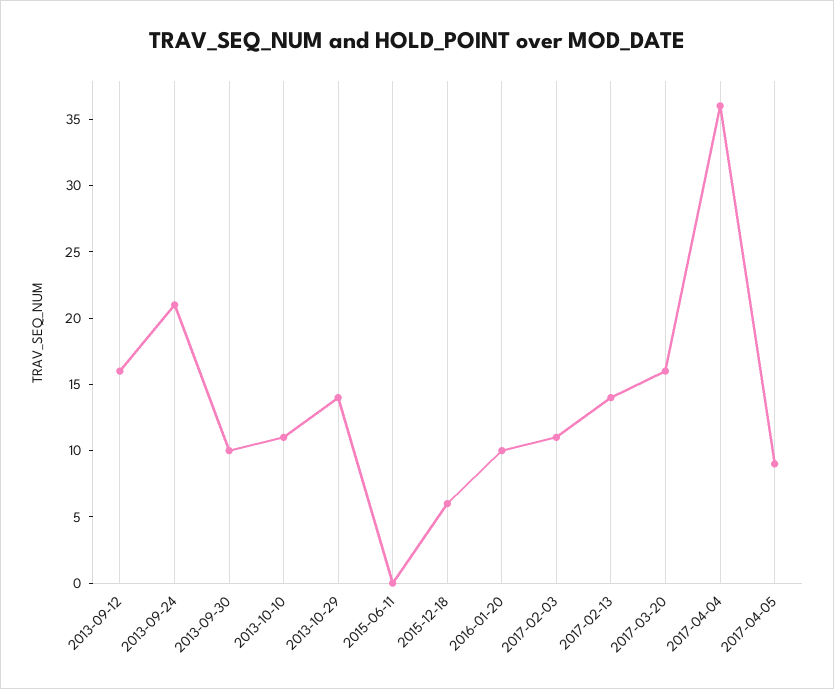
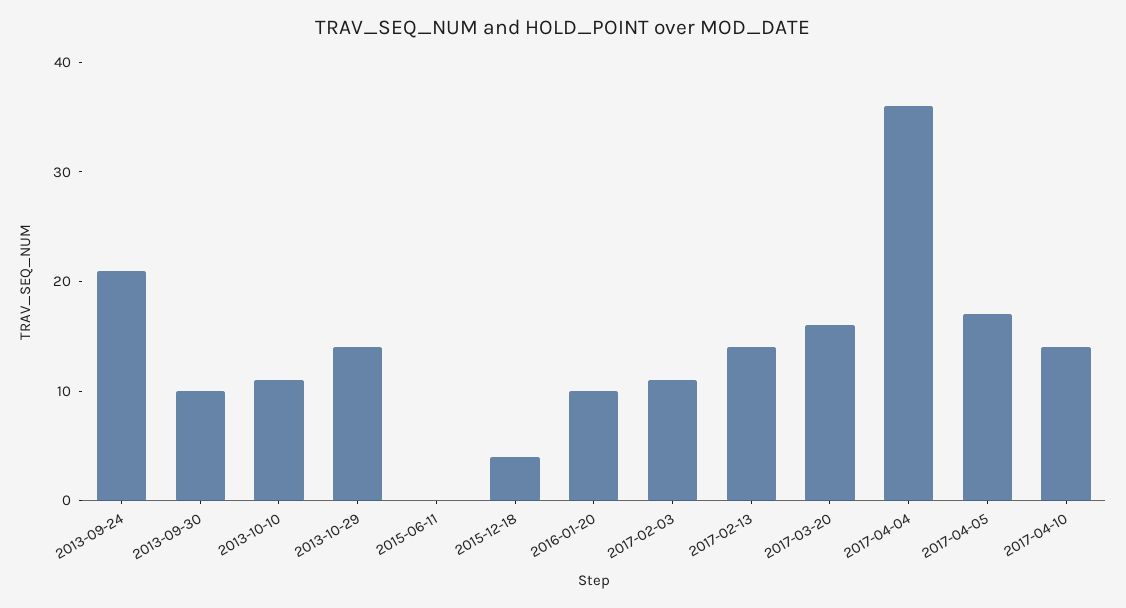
2013-09-12: 16 -> none
2015-12-18: 6 -> 4
2017-04-05: 9 -> 17
2017-04-10: none -> 14

